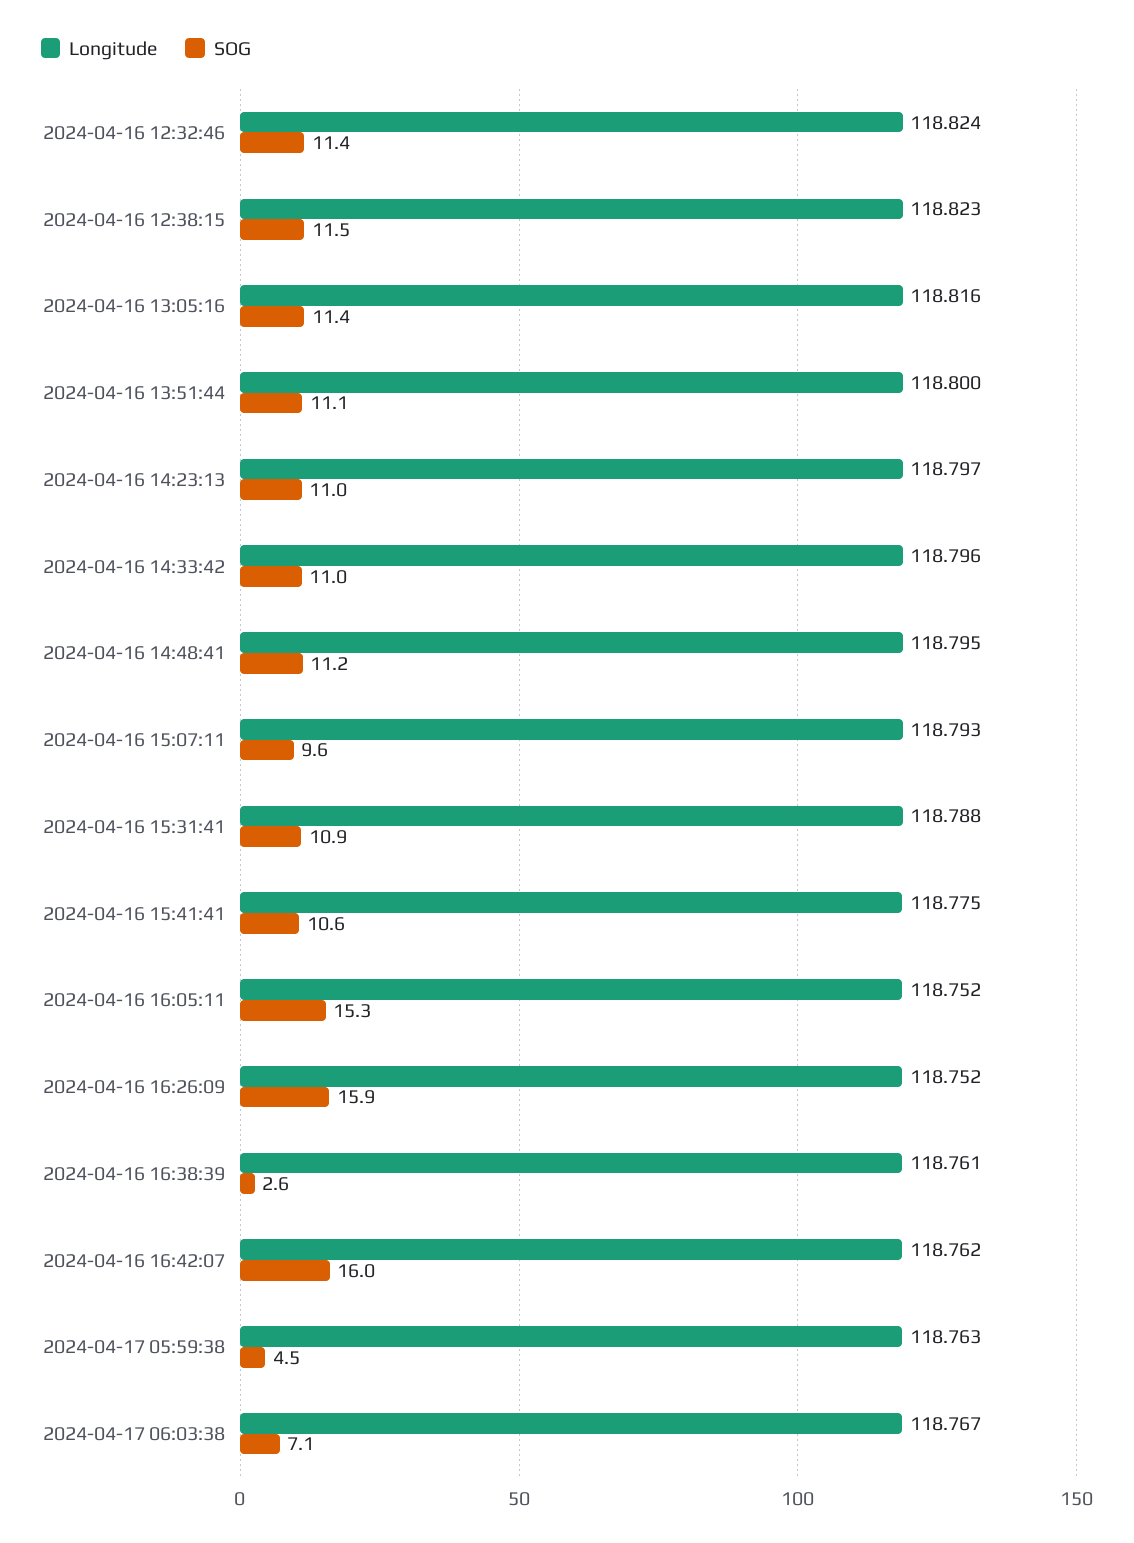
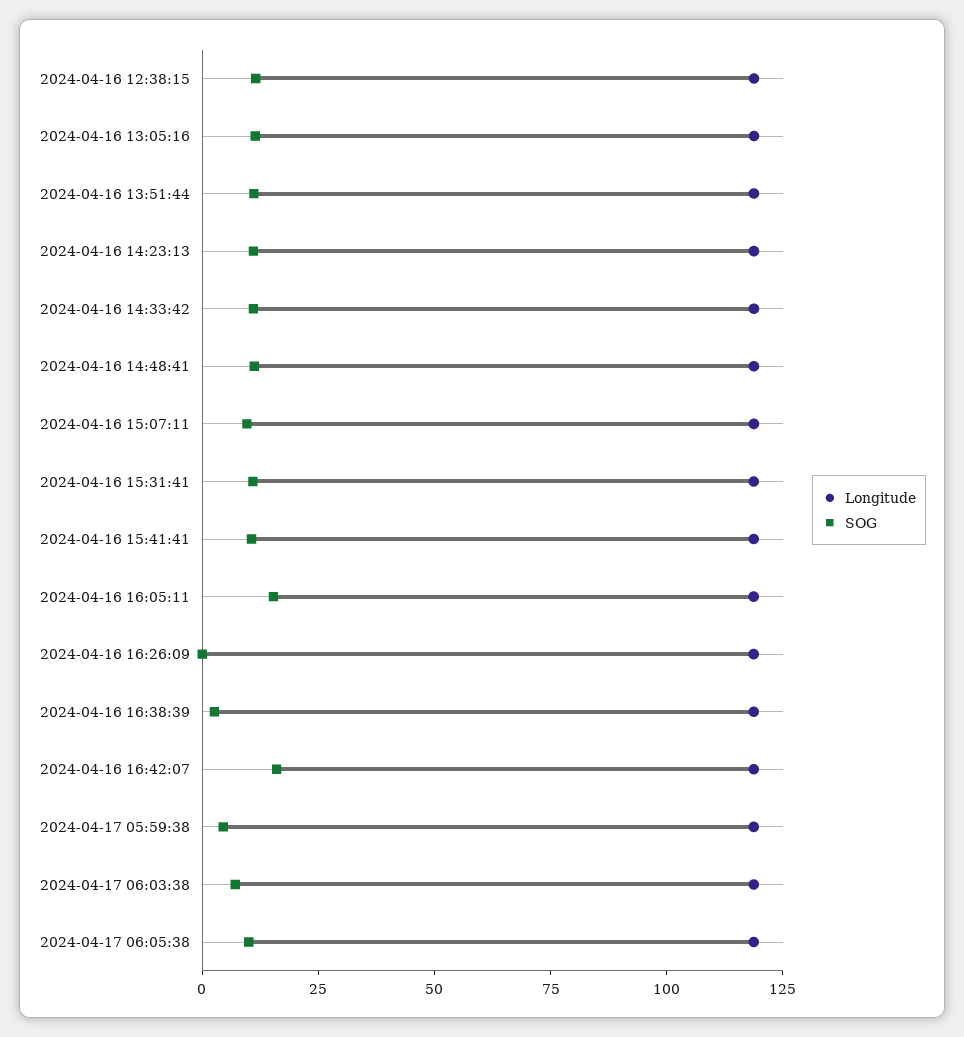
Longitude, 2024-04-16 12:32:46: 118.824 -> none
SOG, 2024-04-16 12:32:46: 11.4 -> none
SOG, 2024-04-16 16:26:09: 15.9 -> 0
Longitude, 2024-04-17 06:05:38: none -> 120
SOG, 2024-04-17 06:05:38: none -> 10

